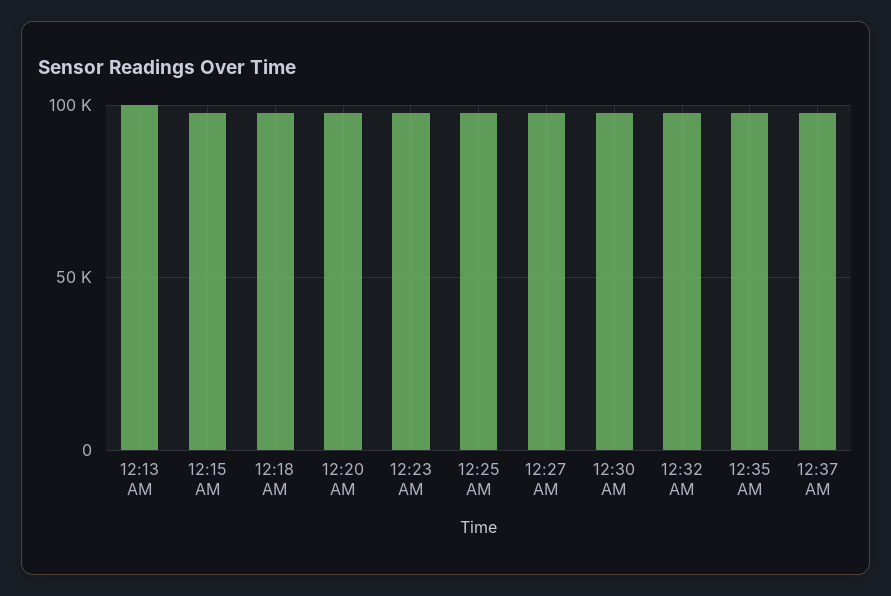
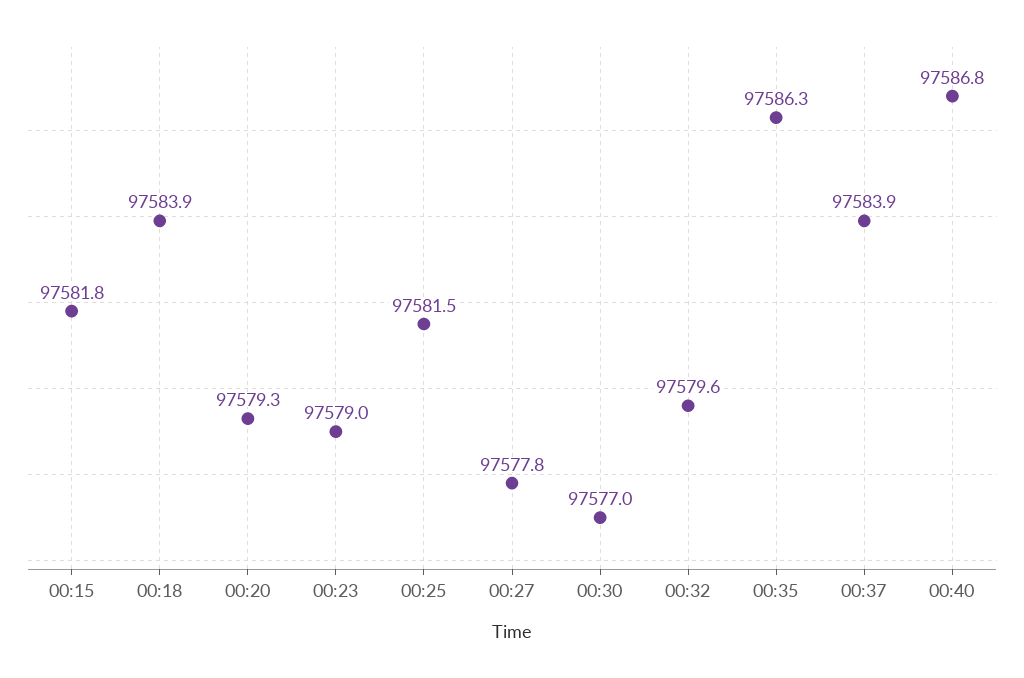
12:13 AM: 100000 -> none
00:40: none -> 97586.8

